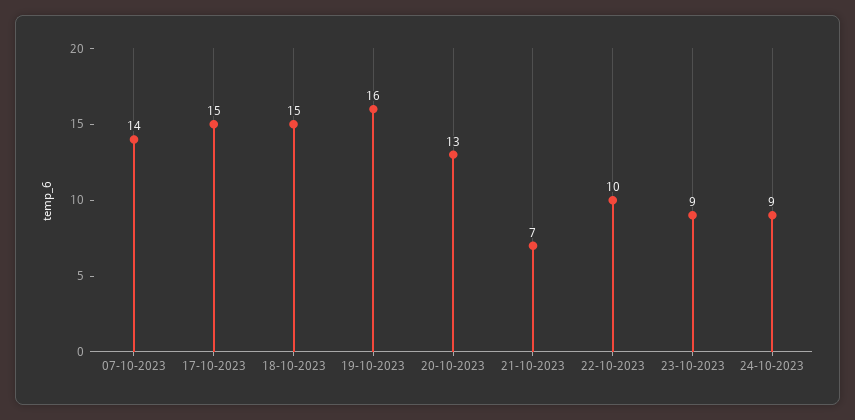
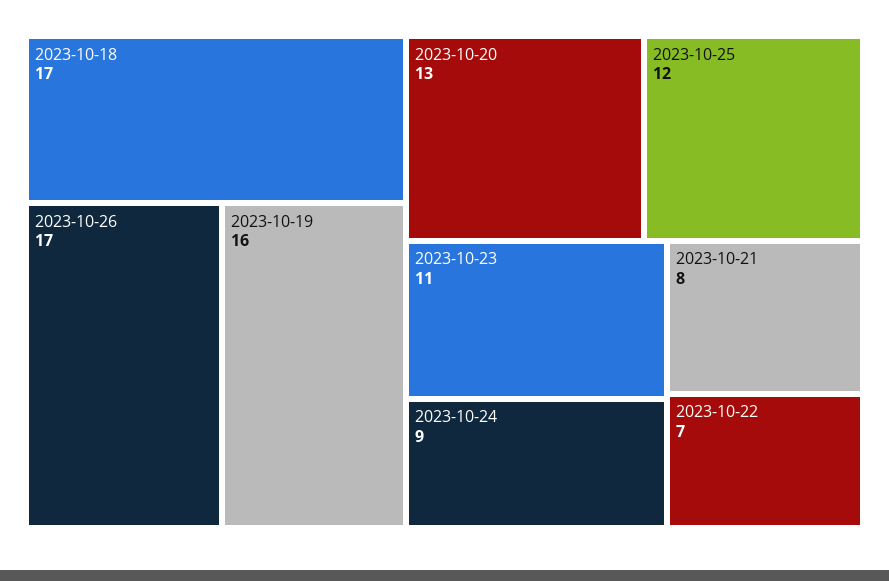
07-10-2023: 14 -> none
17-10-2023: 15 -> none
18-10-2023: 15 -> 17
21-10-2023: 7 -> 8
22-10-2023: 10 -> 7
23-10-2023: 9 -> 11
2023-10-26: none -> 17
2023-10-25: none -> 12

